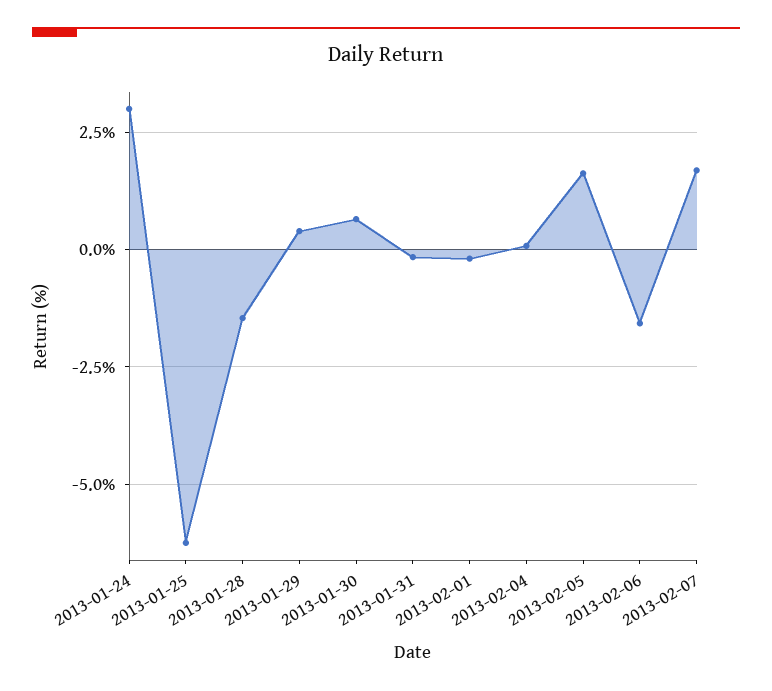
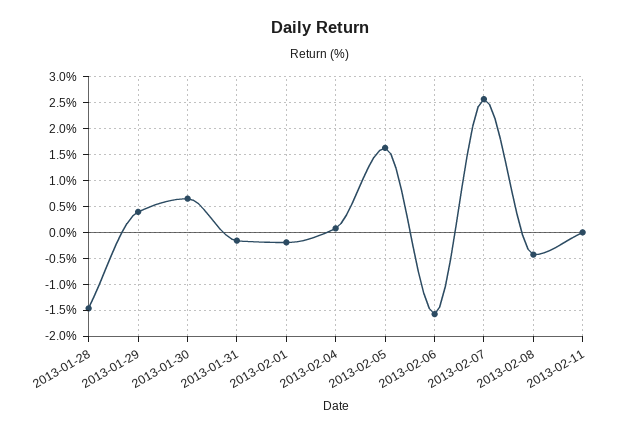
2013-01-24: 3 -> none
2013-01-25: -6.25 -> none
2013-02-07: 1.75 -> 2.5
2013-02-08: none -> -0.5
2013-02-11: none -> 0

